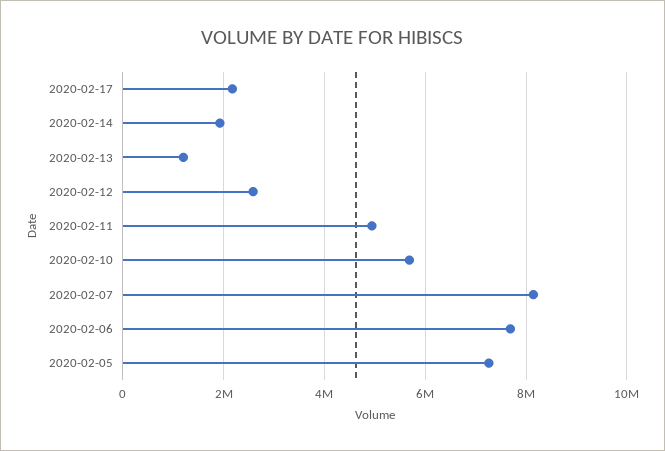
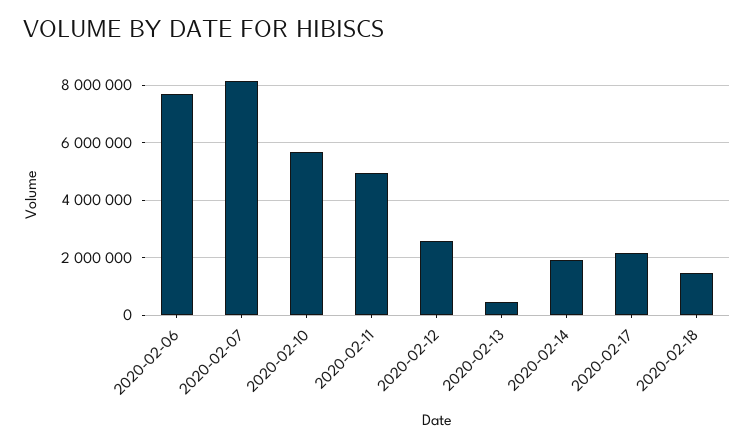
2020-02-13: 1200000 -> 500000
2020-02-05: 7200000 -> none
2020-02-18: none -> 1500000

